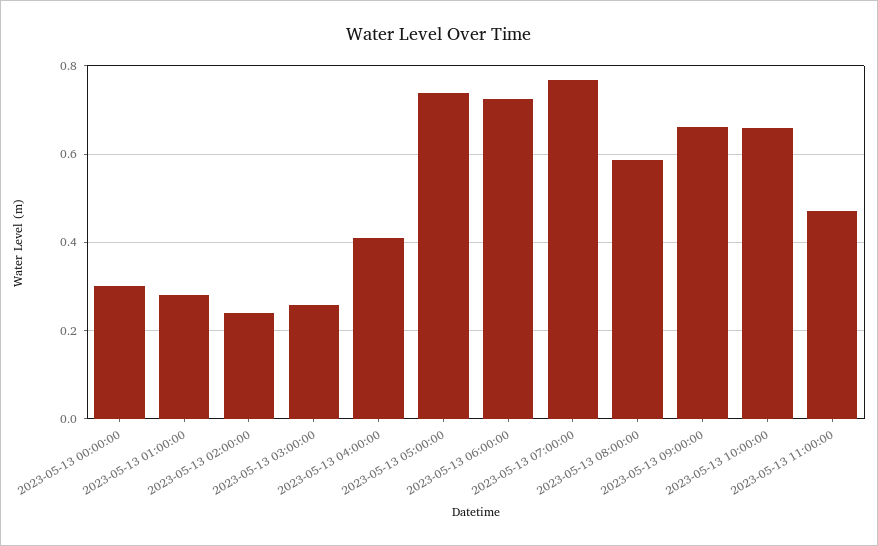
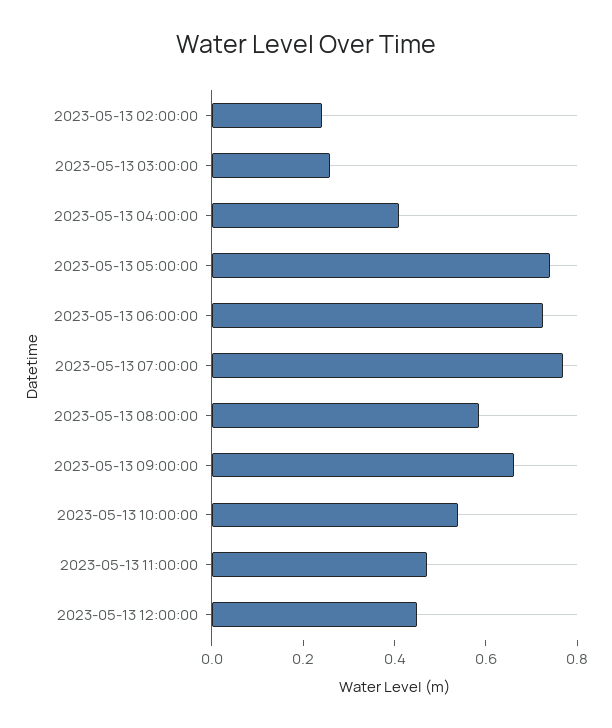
2023-05-13 00:00:00: 0.3 -> none
2023-05-13 01:00:00: 0.28 -> none
2023-05-13 10:00:00: 0.66 -> 0.55
2023-05-13 12:00:00: none -> 0.45

